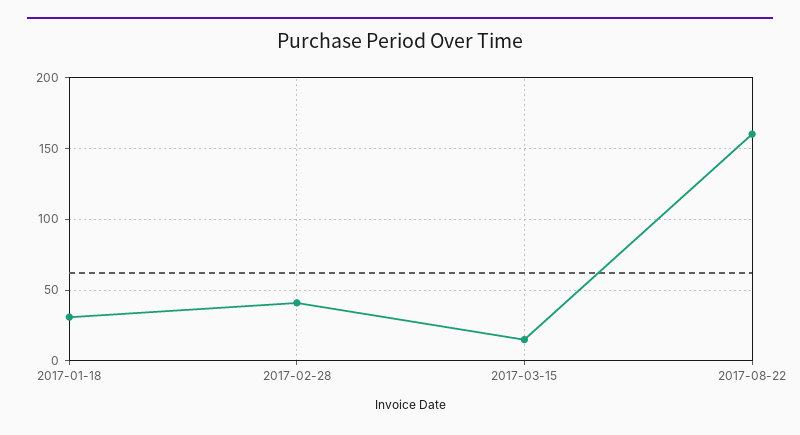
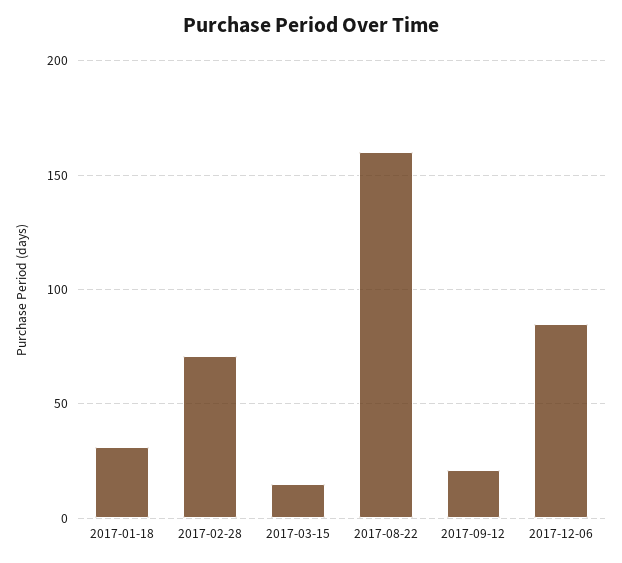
2017-02-28: 40 -> 70
2017-09-12: none -> 20
2017-12-06: none -> 85

